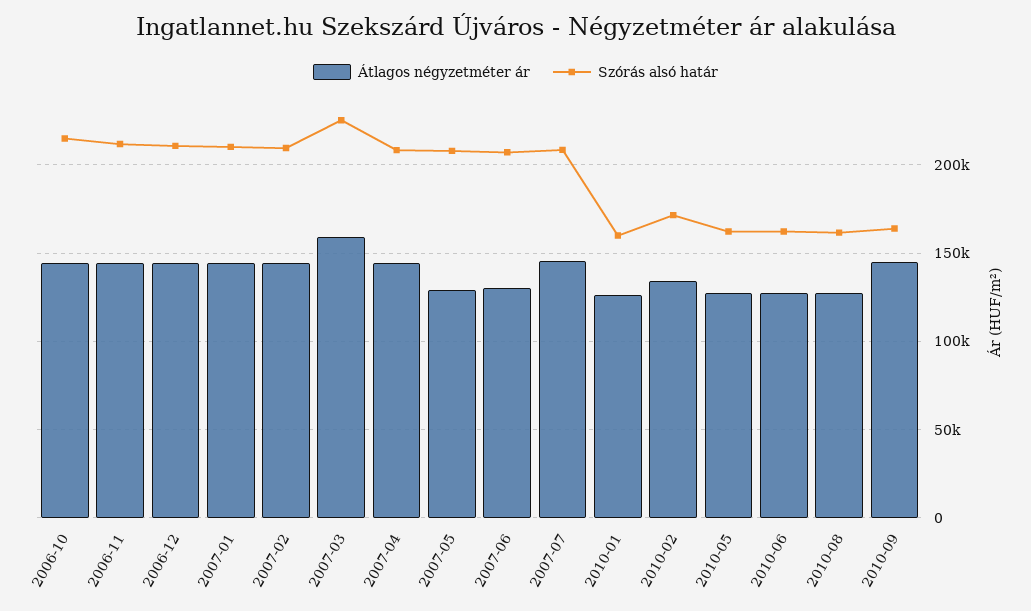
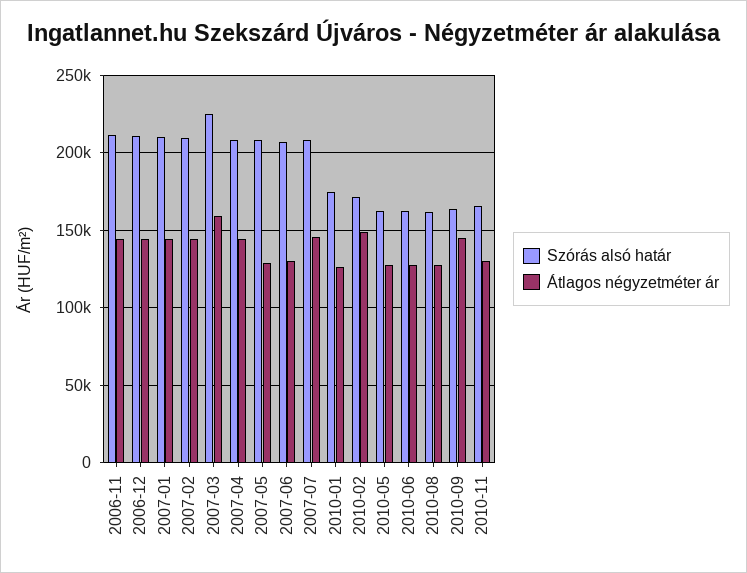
Átlagos négyzetméter ár, 2006-10: 145000 -> none
Szórás alsó határ, 2006-10: 215000 -> none
Szórás alsó határ, 2010-01: 160000 -> 175000
Átlagos négyzetméter ár, 2010-02: 135000 -> 150000
Szórás alsó határ, 2010-11: none -> 165000
Átlagos négyzetméter ár, 2010-11: none -> 130000

